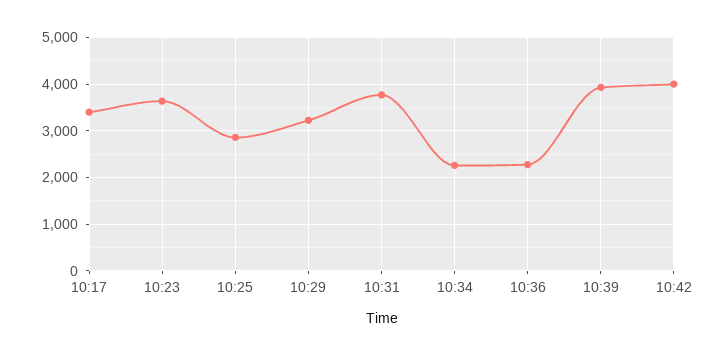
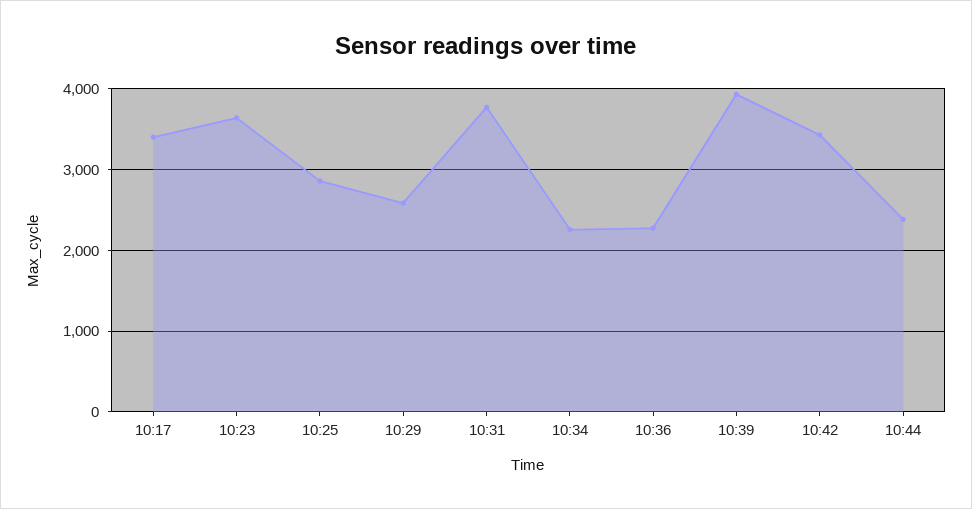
10:29: 3200 -> 2600
10:42: 4000 -> 3400
10:44: none -> 2400

